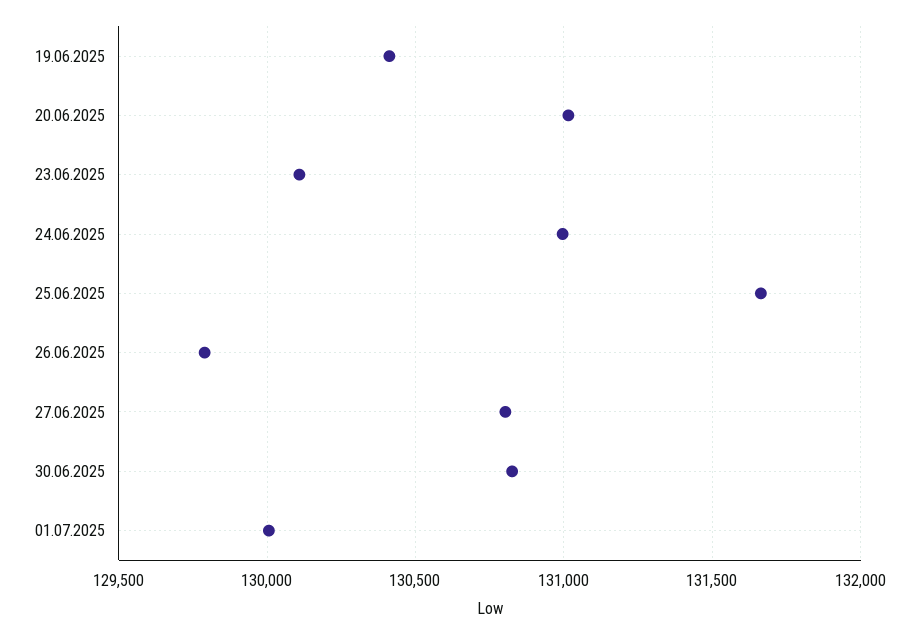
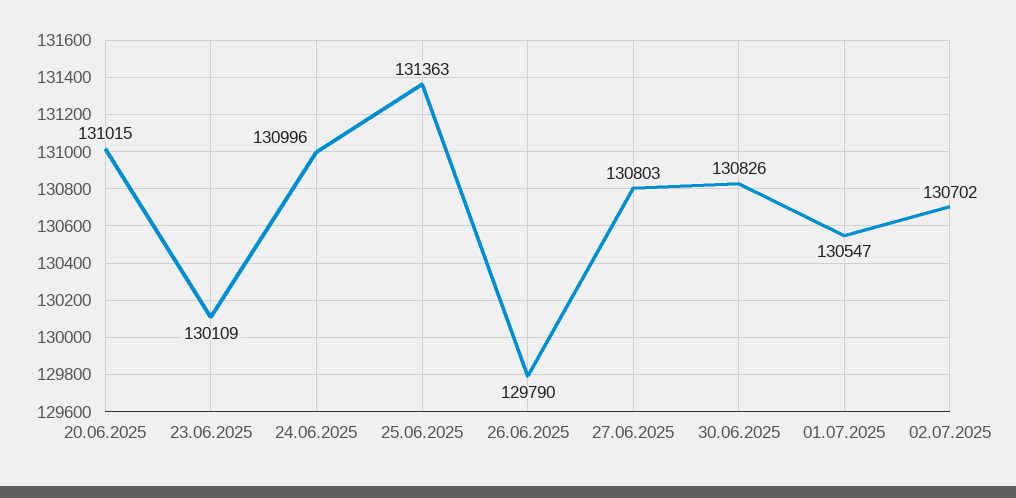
19.06.2025: 130400 -> none
25.06.2025: 131650 -> 131363
01.07.2025: 130000 -> 130547
02.07.2025: none -> 130702

